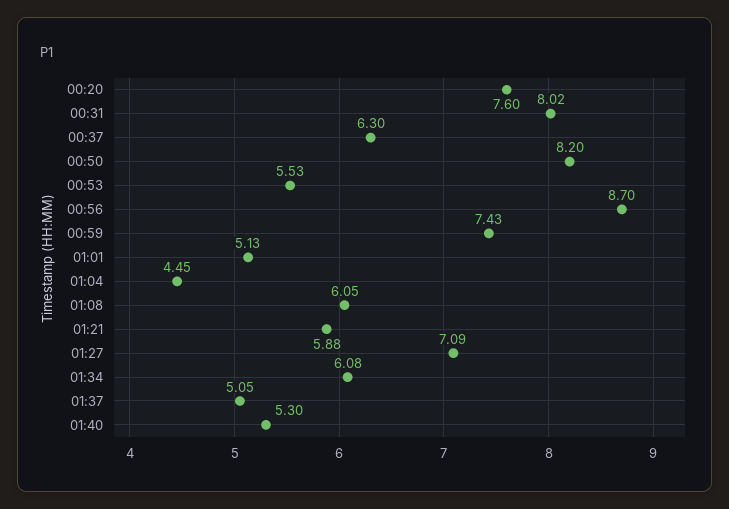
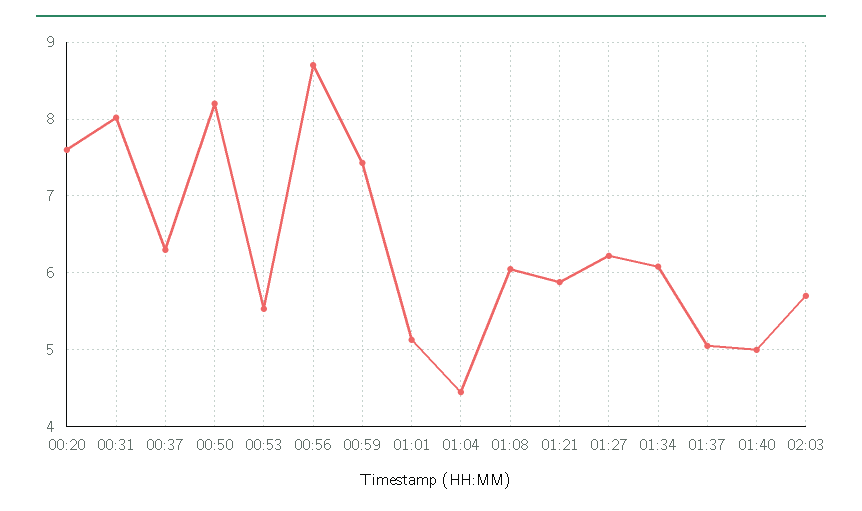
01:27: 7.09 -> 6.2
01:40: 5.3 -> 5
02:03: none -> 5.7

